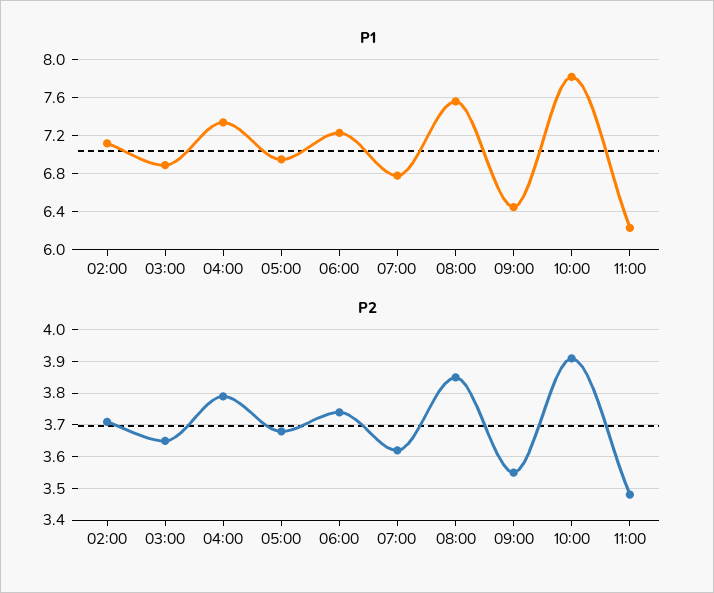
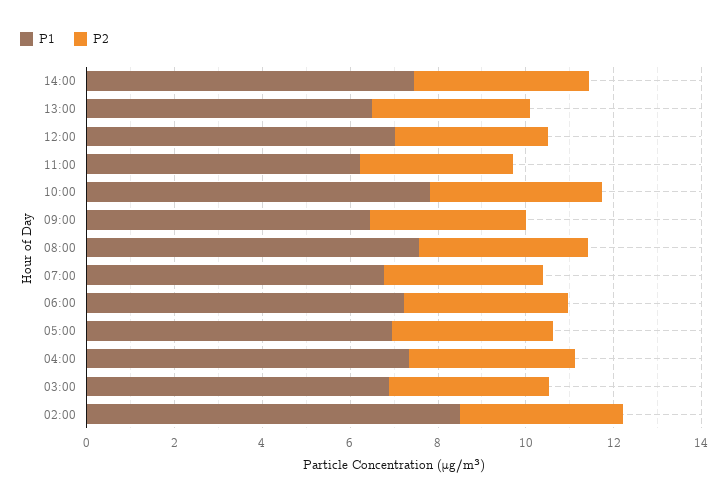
P1, 02:00: 7.1 -> 8.5
P1, 14:00: none -> 7.5
P2, 14:00: none -> 4
P1, 13:00: none -> 6.5
P2, 13:00: none -> 3.5
P1, 12:00: none -> 7
P2, 12:00: none -> 3.5

